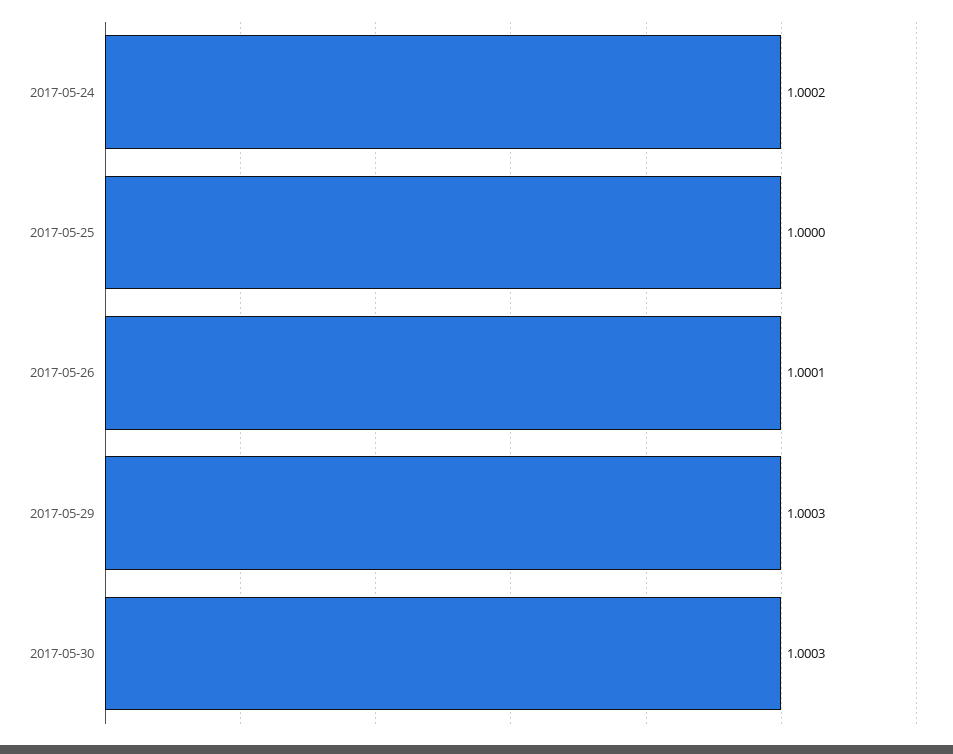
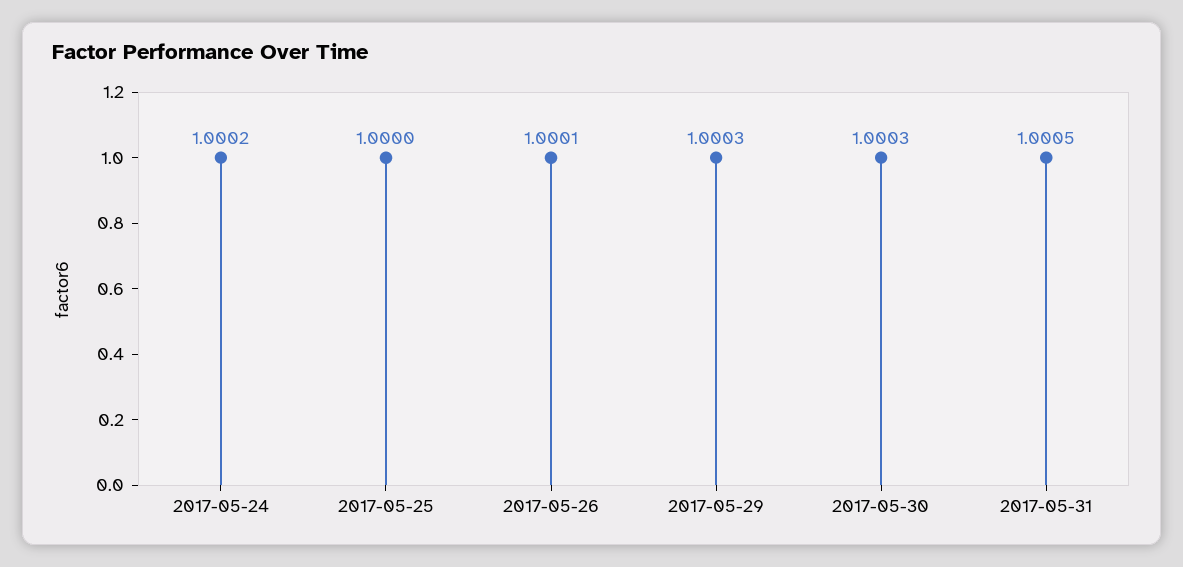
2017-05-31: none -> 1.0005

